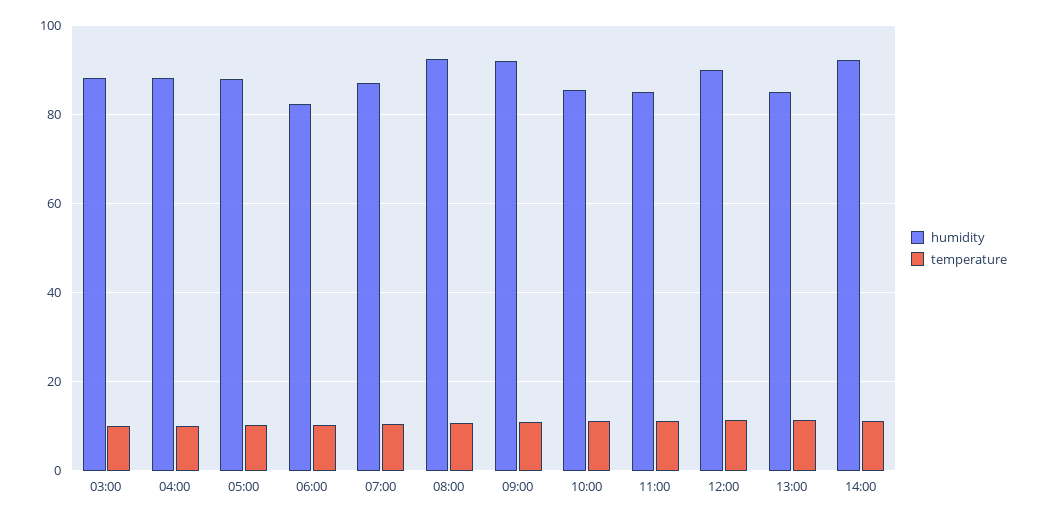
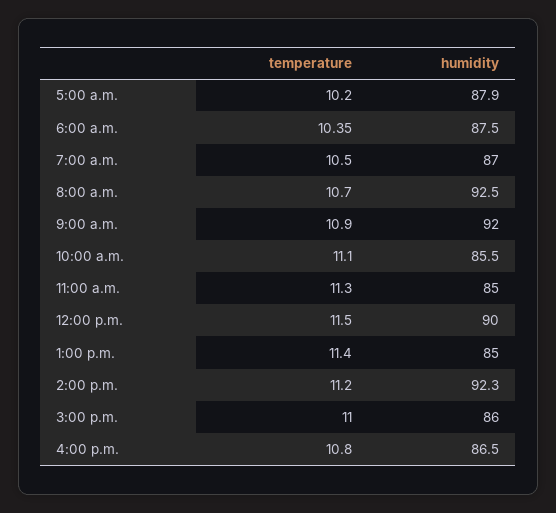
humidity, 03:00: 88 -> none
temperature, 03:00: 10 -> none
humidity, 04:00: 88 -> none
temperature, 04:00: 10 -> none
humidity, 06:00: 82 -> 87.5
temperature, 3:00 p.m.: none -> 11
humidity, 3:00 p.m.: none -> 86
temperature, 4:00 p.m.: none -> 10.8
humidity, 4:00 p.m.: none -> 86.5

